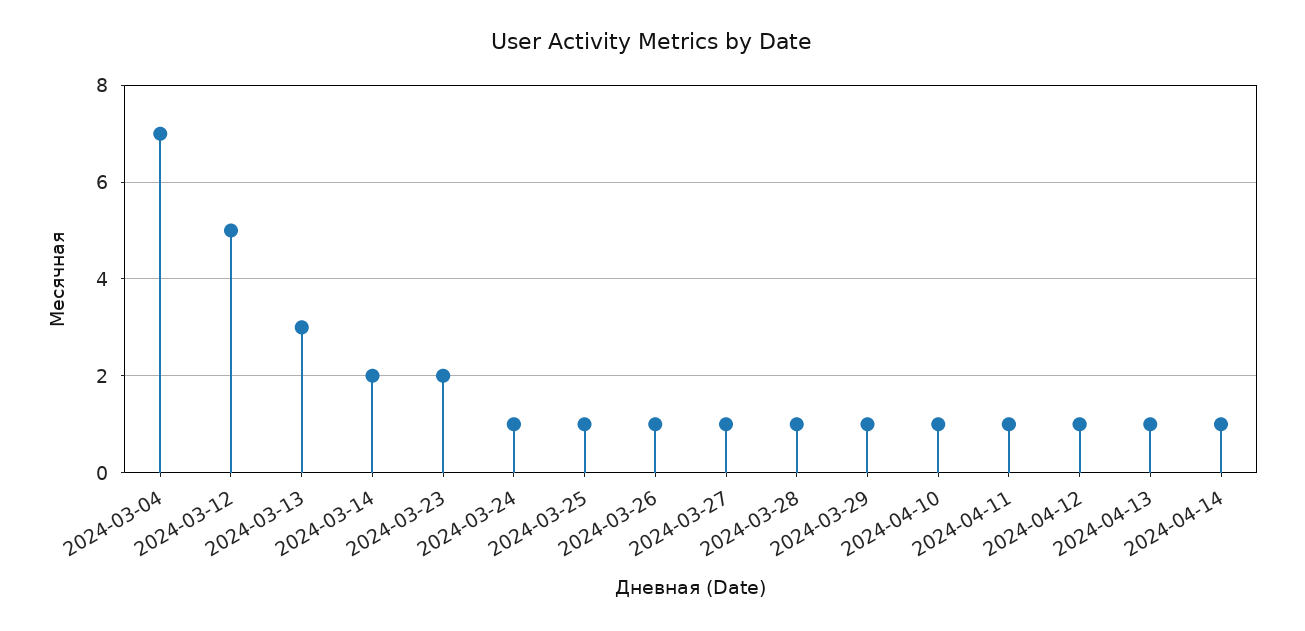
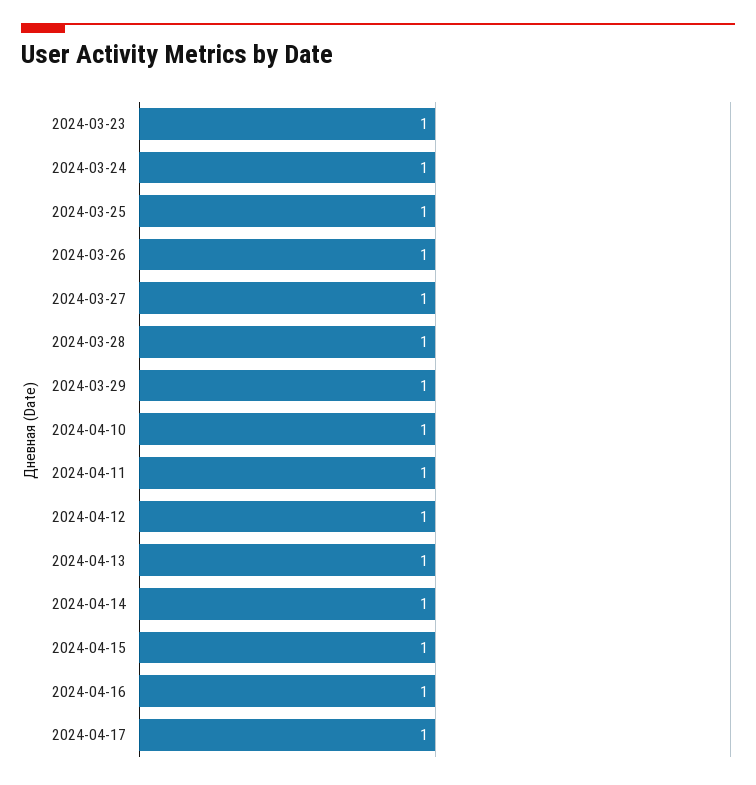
2024-03-04: 7 -> none
2024-03-12: 5 -> none
2024-03-13: 3 -> none
2024-03-14: 2 -> none
2024-03-23: 2 -> 1
2024-04-15: none -> 1
2024-04-16: none -> 1
2024-04-17: none -> 1

